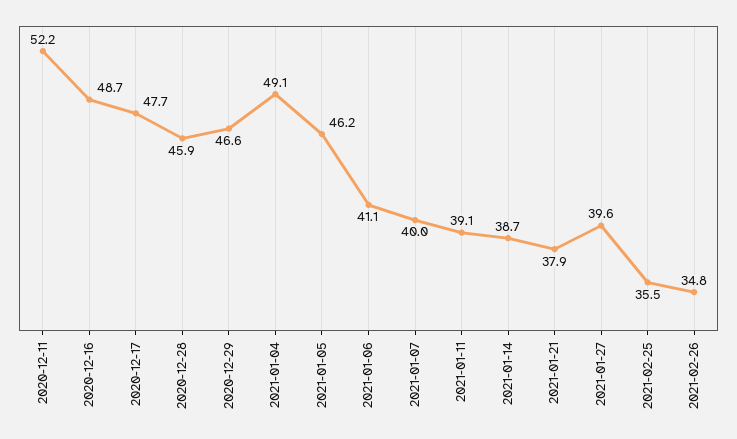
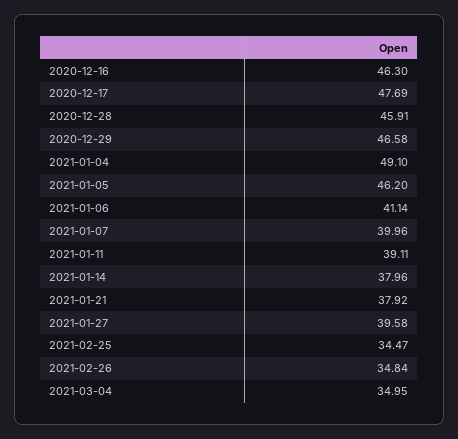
2020-12-11: 52.2 -> none
2020-12-16: 48.7 -> 46.3
2021-01-14: 38.7 -> 37.96
2021-02-25: 35.5 -> 34.47
2021-03-04: none -> 34.95

